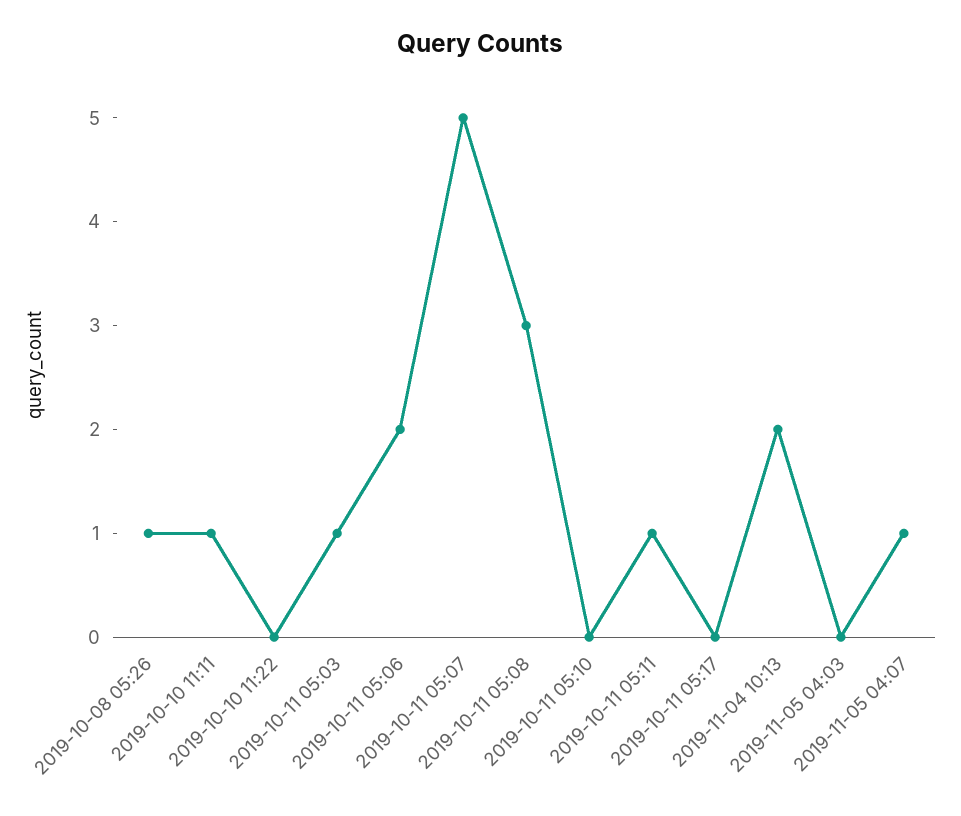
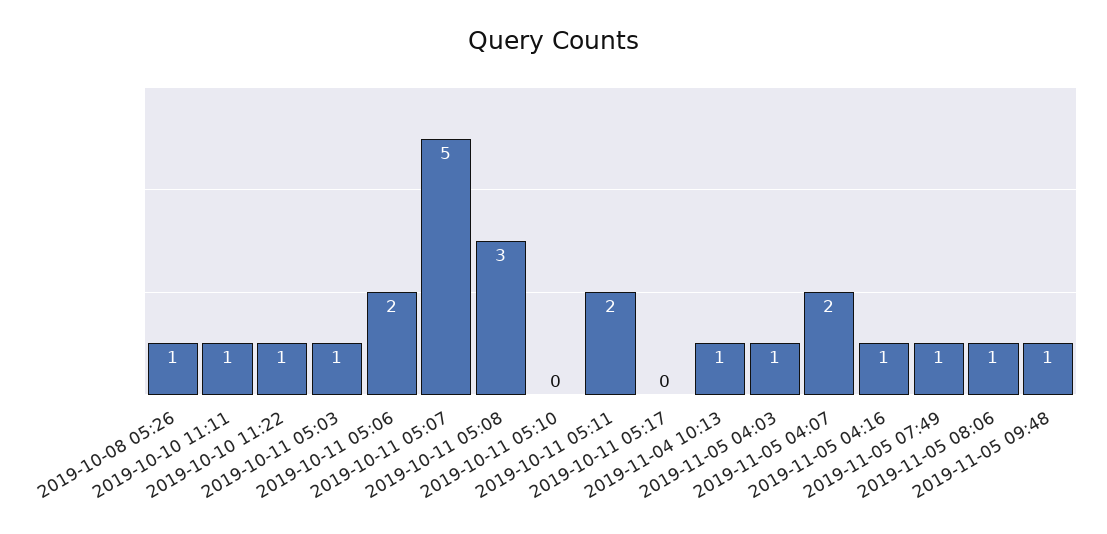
2019-10-10 11:22: 0 -> 1
2019-10-11 05:11: 1 -> 2
2019-11-04 10:13: 2 -> 1
2019-11-05 04:03: 0 -> 1
2019-11-05 04:07: 1 -> 2
2019-11-05 04:16: none -> 1
2019-11-05 07:49: none -> 1
2019-11-05 08:06: none -> 1
2019-11-05 09:48: none -> 1

